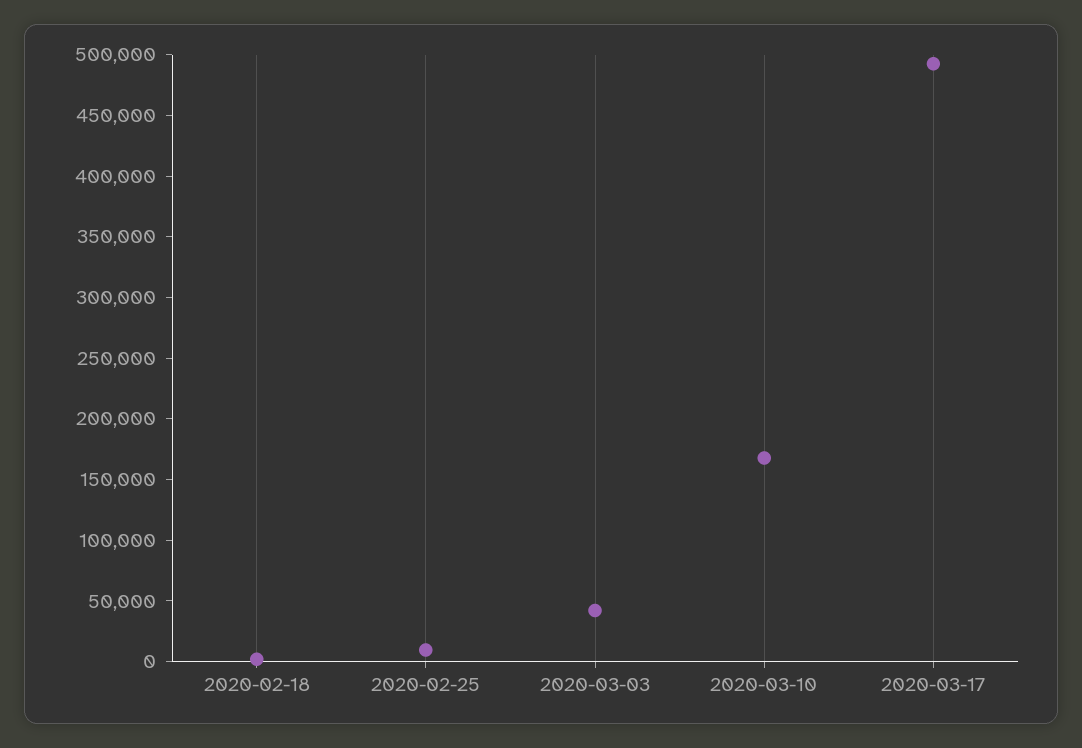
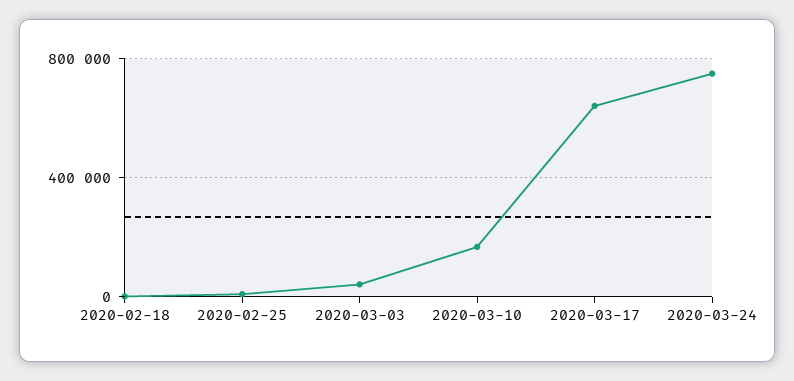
2020-03-17: 490000 -> 650000
2020-03-24: none -> 750000

